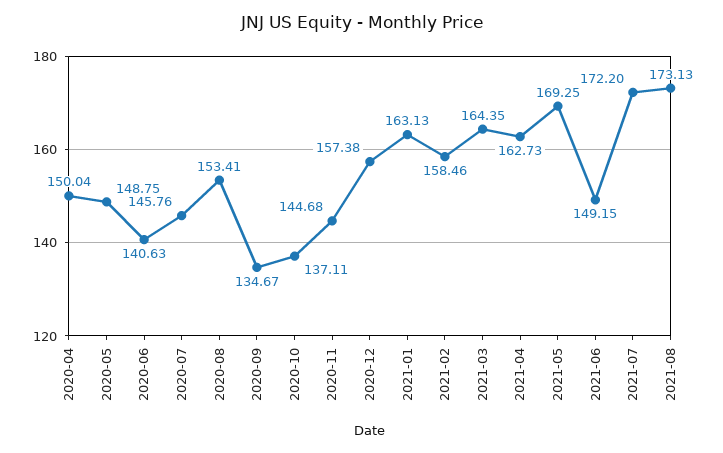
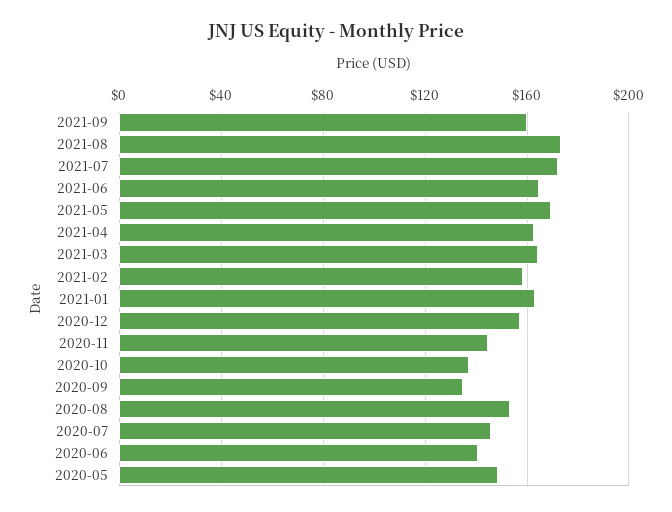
2020-04: 150.04 -> none
2021-06: 149.15 -> 165
2021-09: none -> 160

